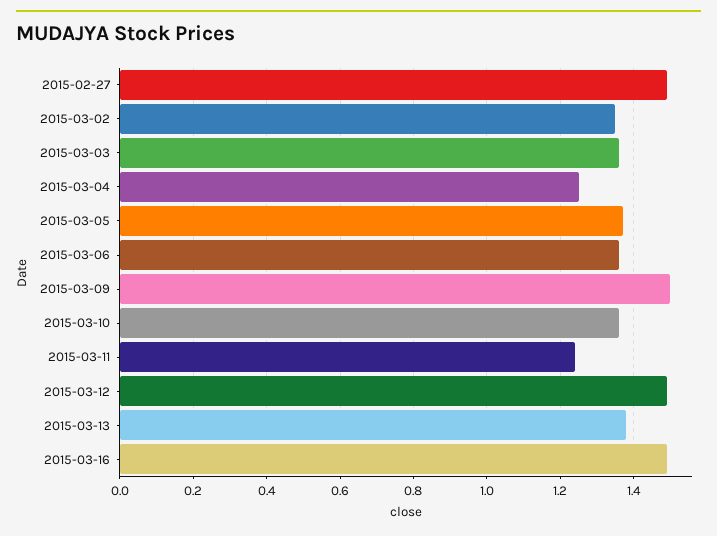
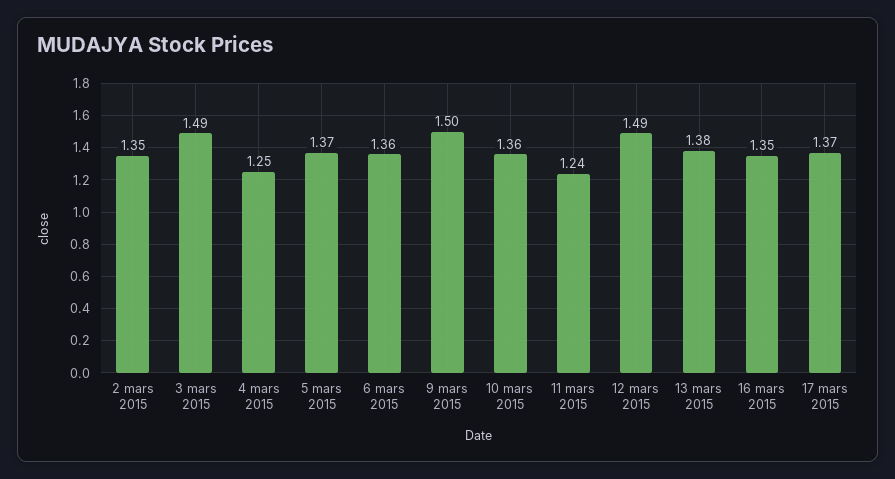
2015-02-27: 1.5 -> none
2015-03-03: 1.35 -> 1.49
2015-03-16: 1.5 -> 1.35
17 mars 2015: none -> 1.37

